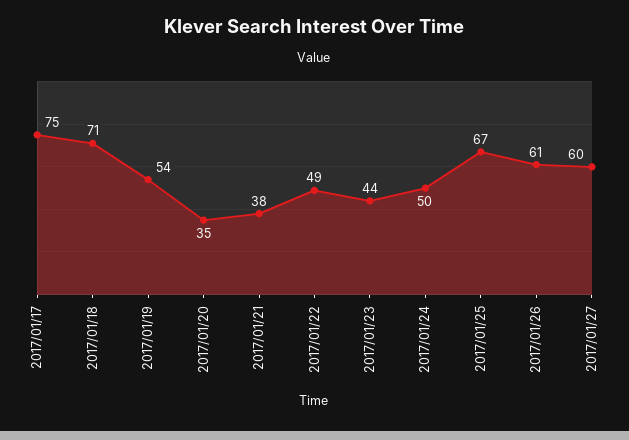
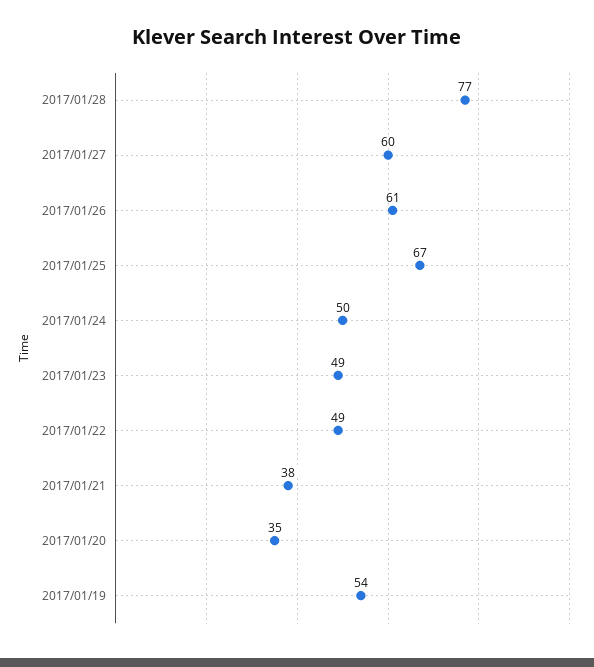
2017/01/17: 75 -> none
2017/01/18: 71 -> none
2017/01/23: 44 -> 49
2017/01/28: none -> 77

